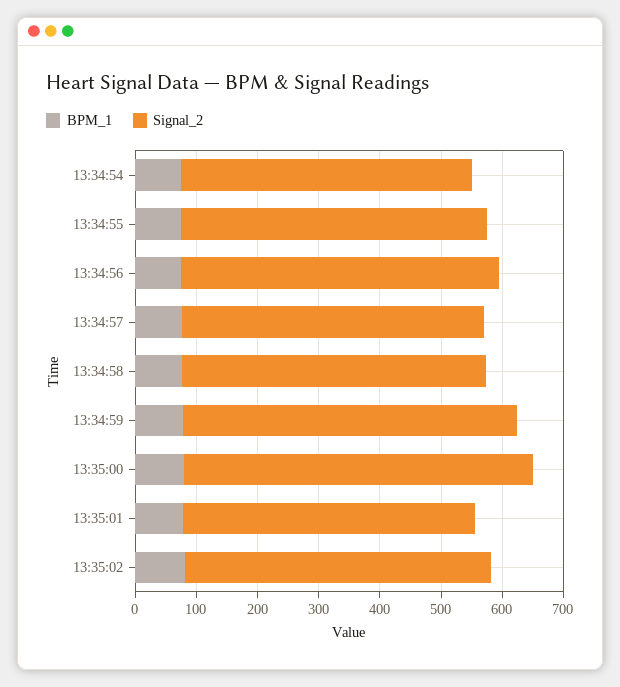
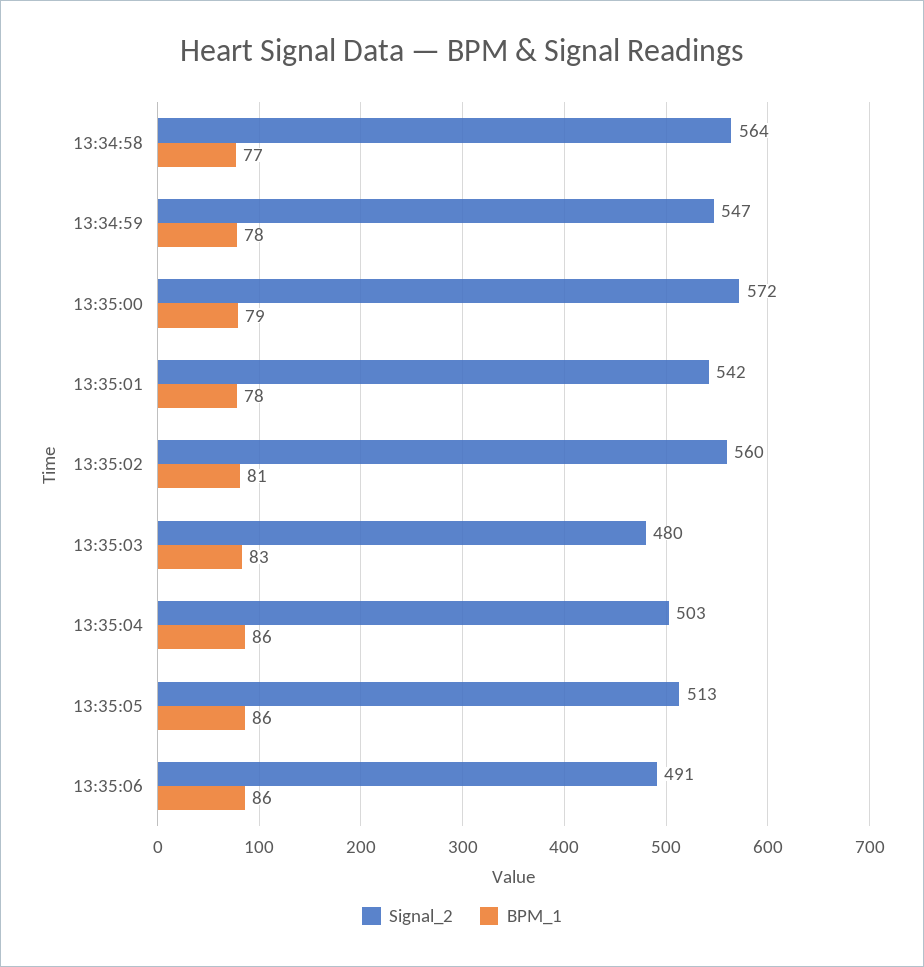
BPM_1, 13:34:54: 80 -> none
Signal_2, 13:34:54: 480 -> none
BPM_1, 13:34:55: 80 -> none
Signal_2, 13:34:55: 500 -> none
BPM_1, 13:34:56: 80 -> none
Signal_2, 13:34:56: 520 -> none
BPM_1, 13:34:57: 80 -> none
Signal_2, 13:34:57: 500 -> none
Signal_2, 13:34:58: 500 -> 564
Signal_2, 13:35:01: 480 -> 542
Signal_2, 13:35:02: 500 -> 560
Signal_2, 13:35:03: none -> 480
BPM_1, 13:35:03: none -> 83
Signal_2, 13:35:04: none -> 503
BPM_1, 13:35:04: none -> 86
Signal_2, 13:35:05: none -> 513
BPM_1, 13:35:05: none -> 86
Signal_2, 13:35:06: none -> 491
BPM_1, 13:35:06: none -> 86

